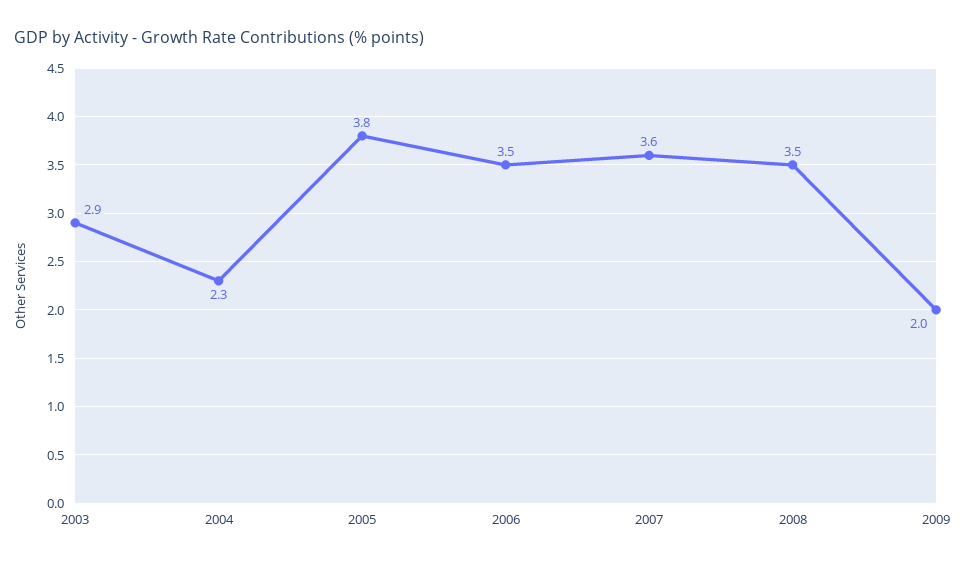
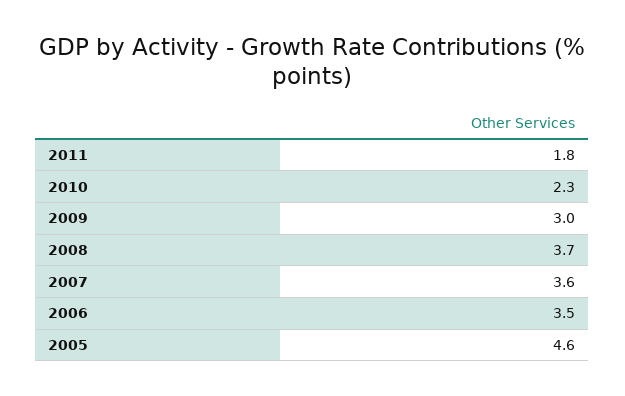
2003: 2.9 -> none
2004: 2.3 -> none
2005: 3.8 -> 4.6
2008: 3.5 -> 3.7
2009: 2 -> 3
2011: none -> 1.8
2010: none -> 2.3

